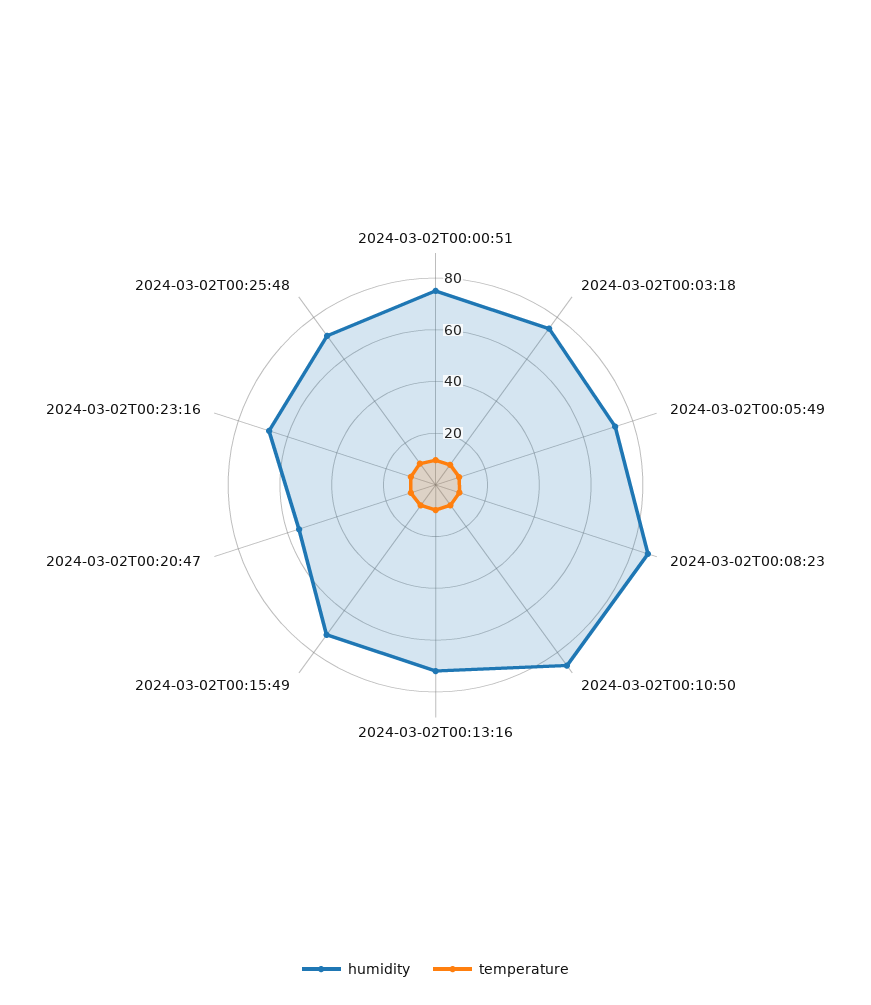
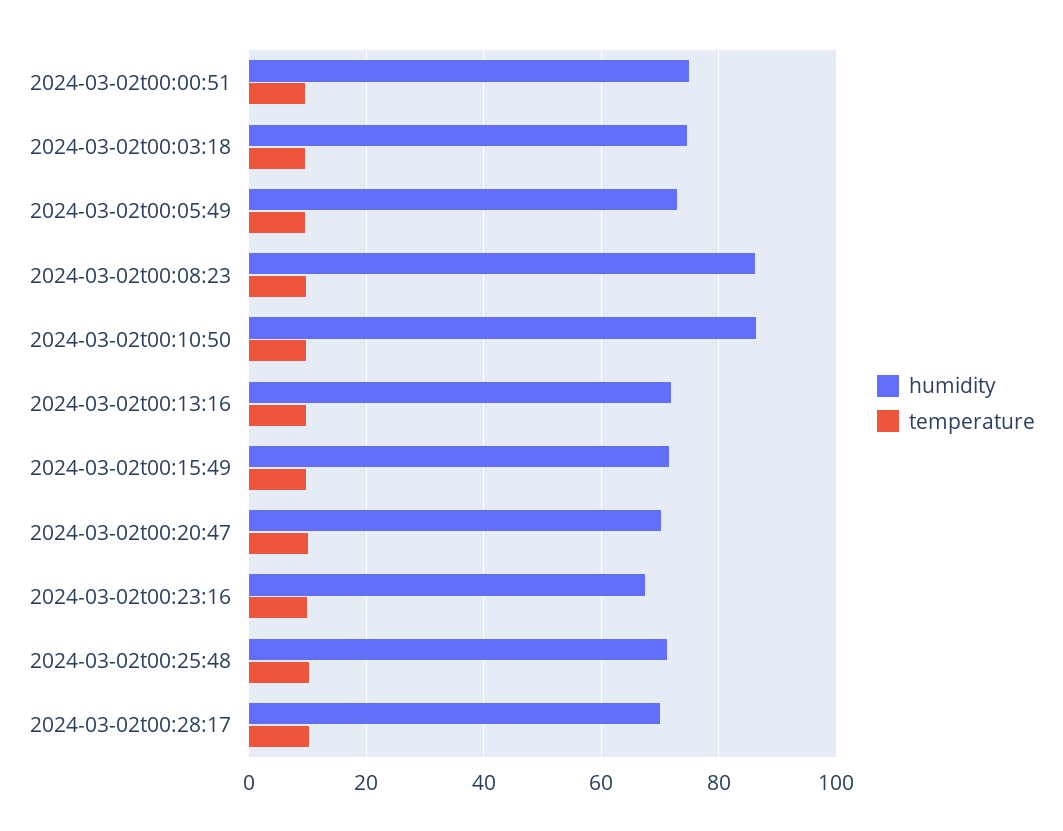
humidity, 2024-03-02T00:20:47: 55 -> 70
humidity, 2024-03-02t00:28:17: none -> 70
temperature, 2024-03-02t00:28:17: none -> 10

